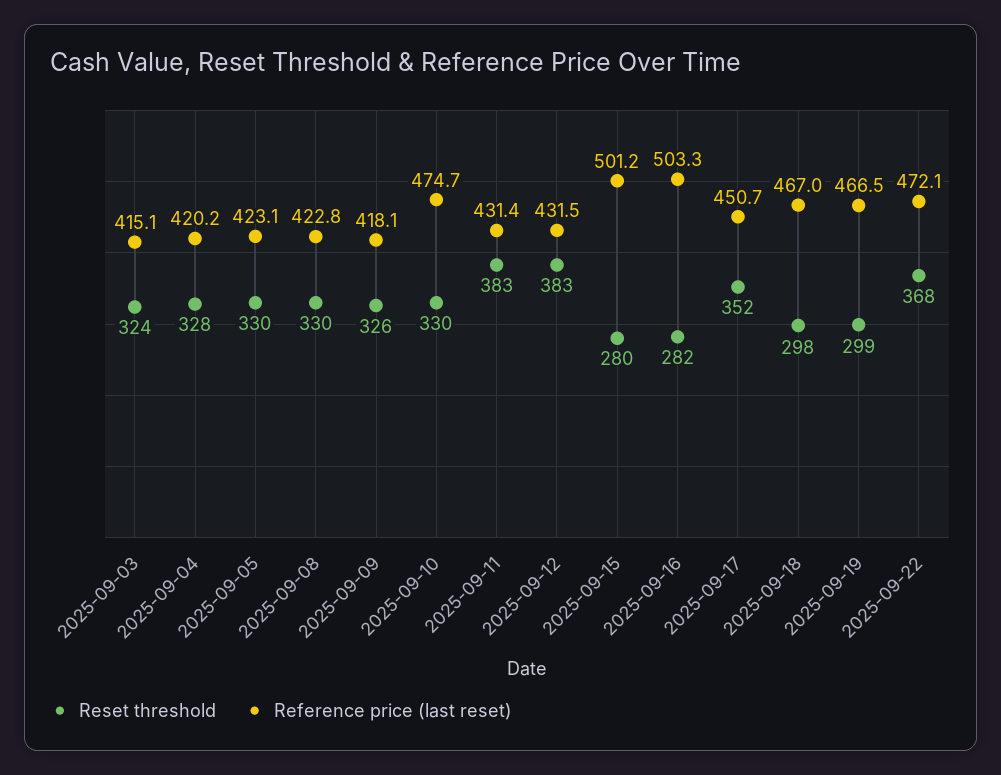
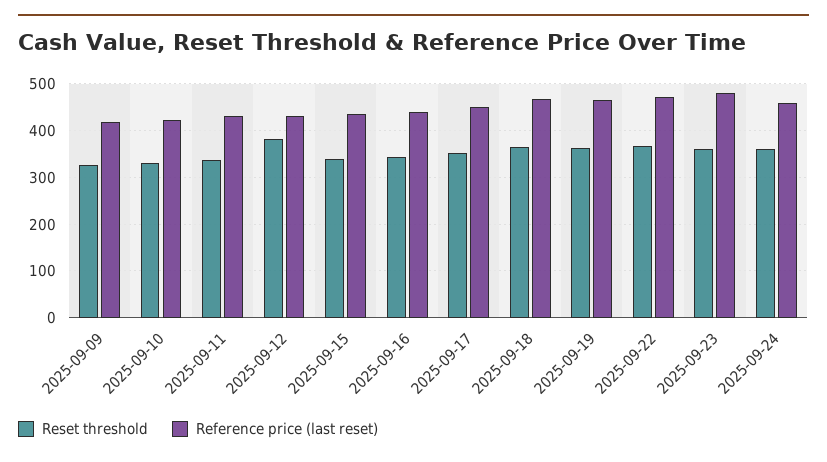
Reset threshold, 2025-09-03: 324 -> none
Reference price (last reset), 2025-09-03: 415.1 -> none
Reset threshold, 2025-09-04: 328 -> none
Reference price (last reset), 2025-09-04: 420.2 -> none
Reset threshold, 2025-09-05: 330 -> none
Reference price (last reset), 2025-09-05: 423.1 -> none
Reset threshold, 2025-09-08: 330 -> none
Reference price (last reset), 2025-09-08: 422.8 -> none
Reference price (last reset), 2025-09-10: 474.7 -> 420
Reset threshold, 2025-09-11: 383 -> 340
Reset threshold, 2025-09-15: 280 -> 340
Reference price (last reset), 2025-09-15: 501.2 -> 440
Reset threshold, 2025-09-16: 282 -> 340
Reference price (last reset), 2025-09-16: 503.3 -> 440
Reset threshold, 2025-09-18: 298 -> 360
Reset threshold, 2025-09-19: 299 -> 360
Reset threshold, 2025-09-23: none -> 360
Reference price (last reset), 2025-09-23: none -> 480
Reset threshold, 2025-09-24: none -> 360
Reference price (last reset), 2025-09-24: none -> 460

